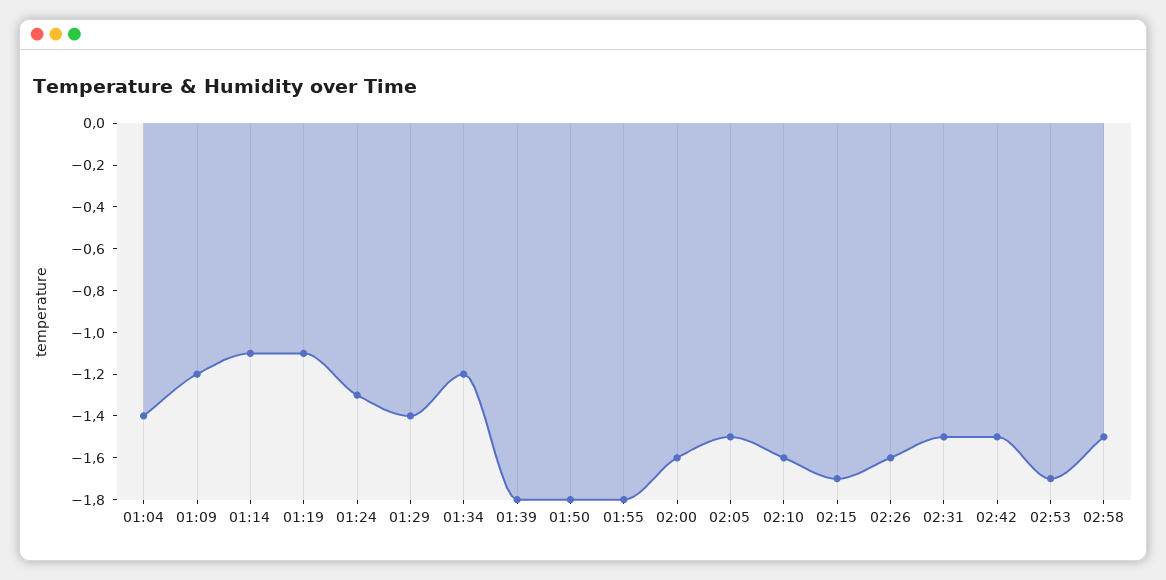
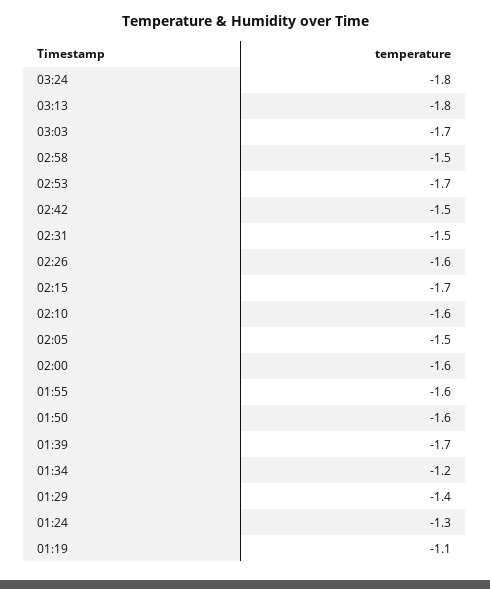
01:04: -1.4 -> none
01:09: -1.2 -> none
01:14: -1.1 -> none
01:39: -1.8 -> -1.7
01:50: -1.8 -> -1.6
01:55: -1.8 -> -1.6
03:24: none -> -1.8
03:13: none -> -1.8
03:03: none -> -1.7

